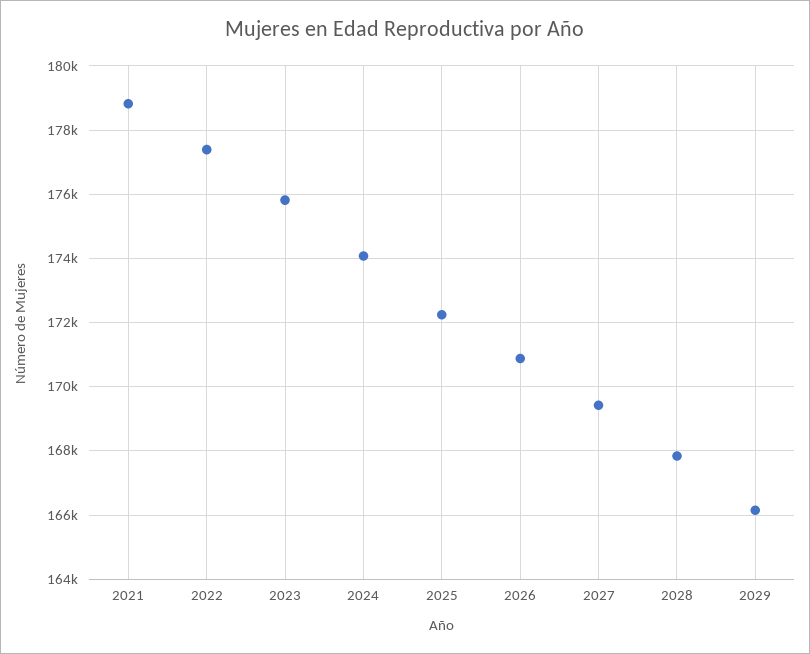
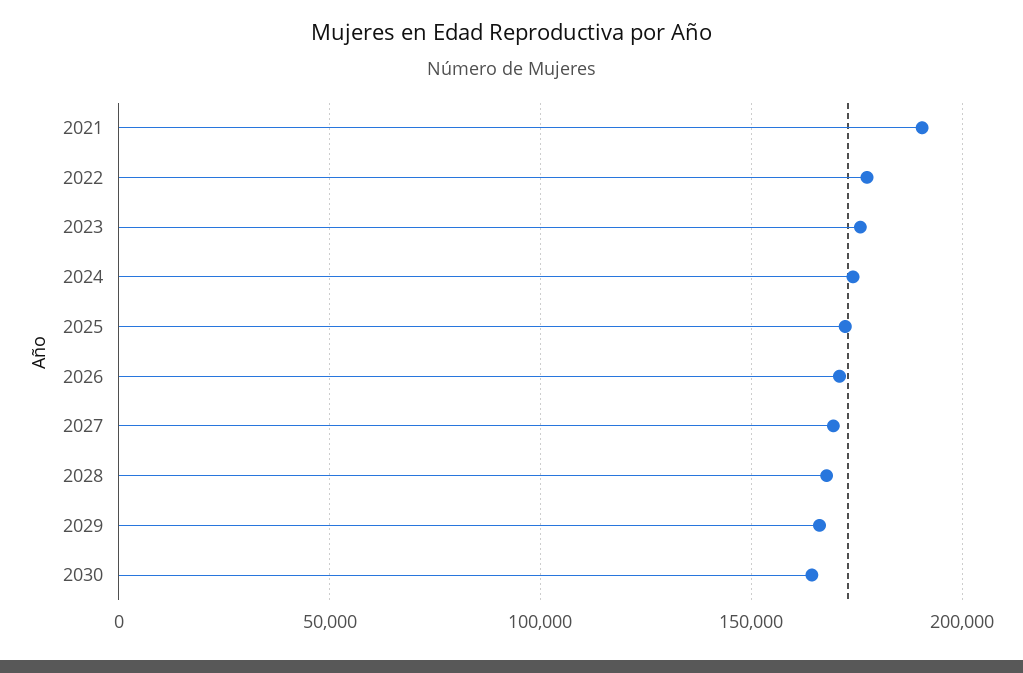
2021: 178800 -> 190000
2030: none -> 165000

